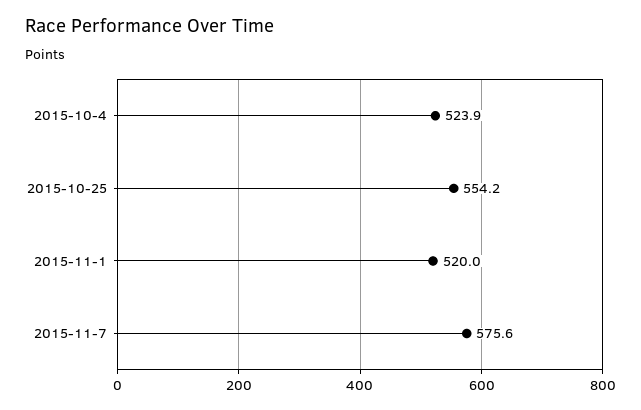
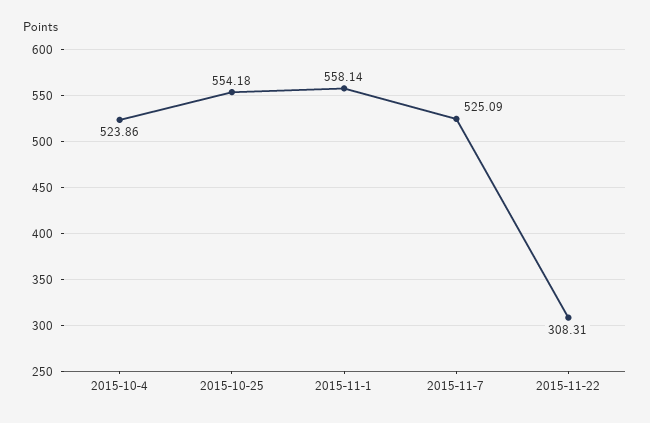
2015-11-1: 520 -> 558.14
2015-11-7: 575.6 -> 525.09
2015-11-22: none -> 308.31

